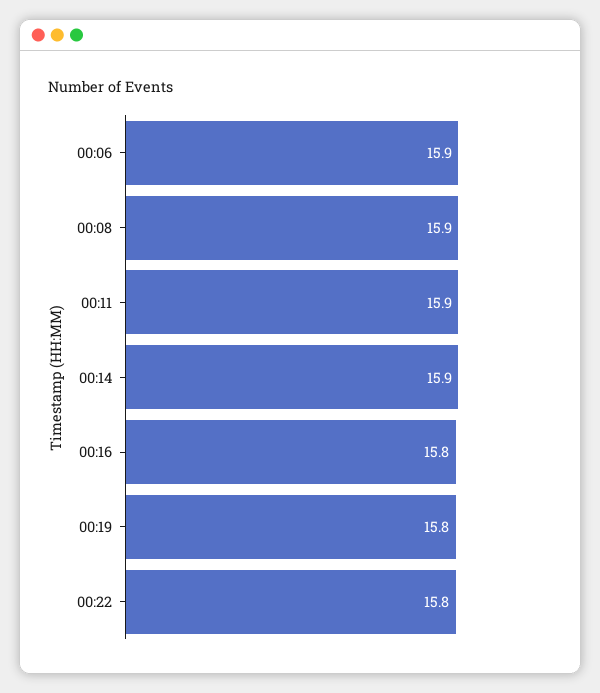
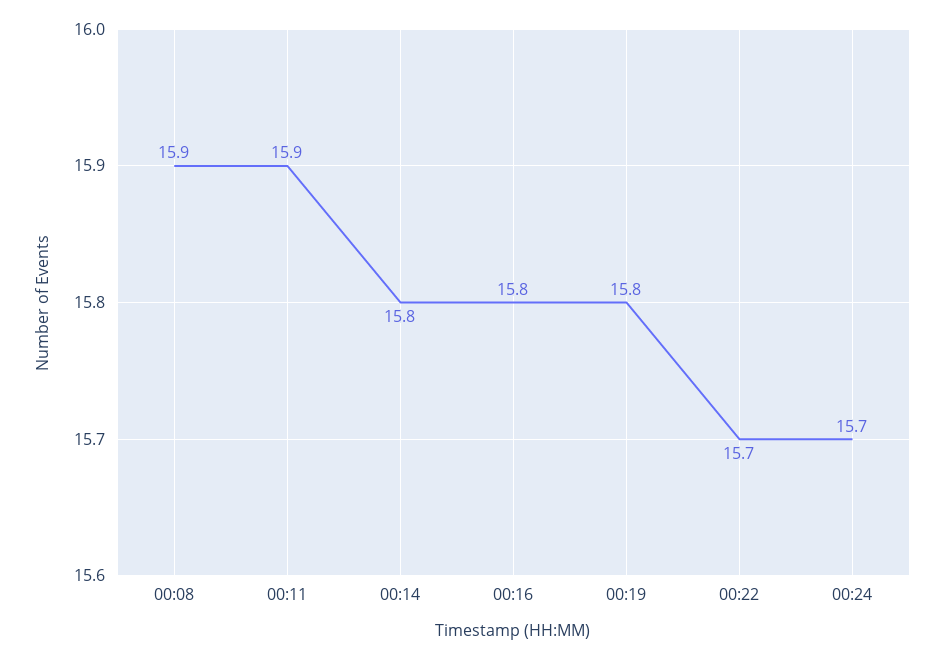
00:06: 15.9 -> none
00:14: 15.9 -> 15.8
00:22: 15.8 -> 15.7
00:24: none -> 15.7

